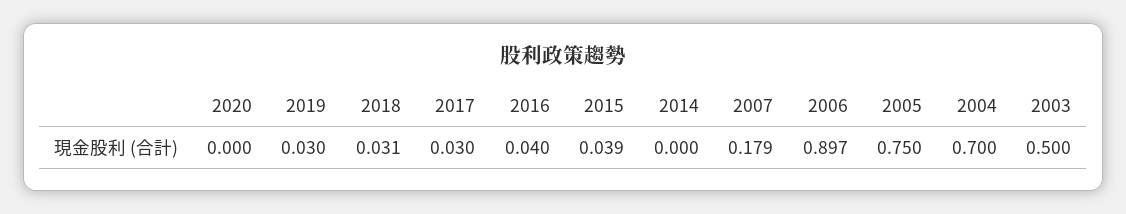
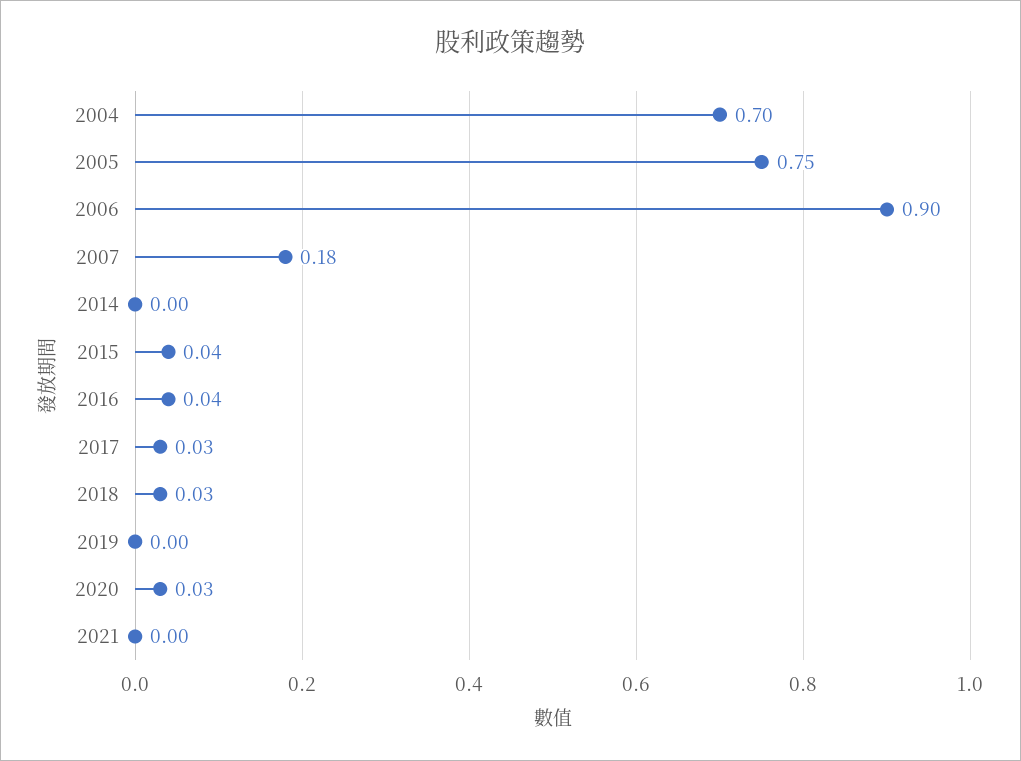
2020: 0 -> 0.03
2019: 0.03 -> 0
2003: 0.5 -> none
2021: none -> 0

